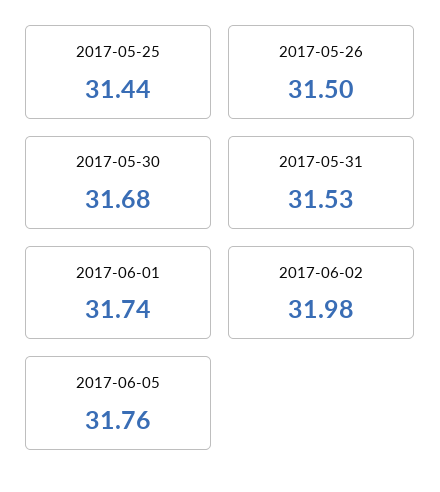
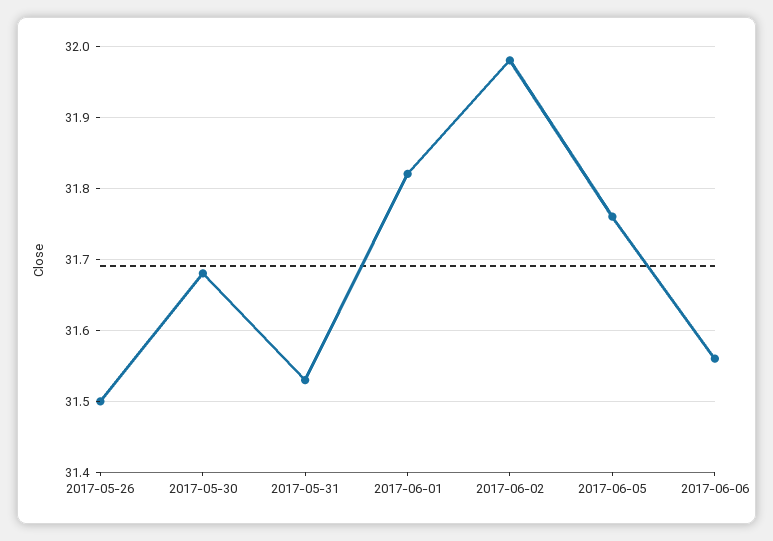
2017-05-25: 31.44 -> none
2017-06-01: 31.74 -> 31.82
2017-06-06: none -> 31.56

